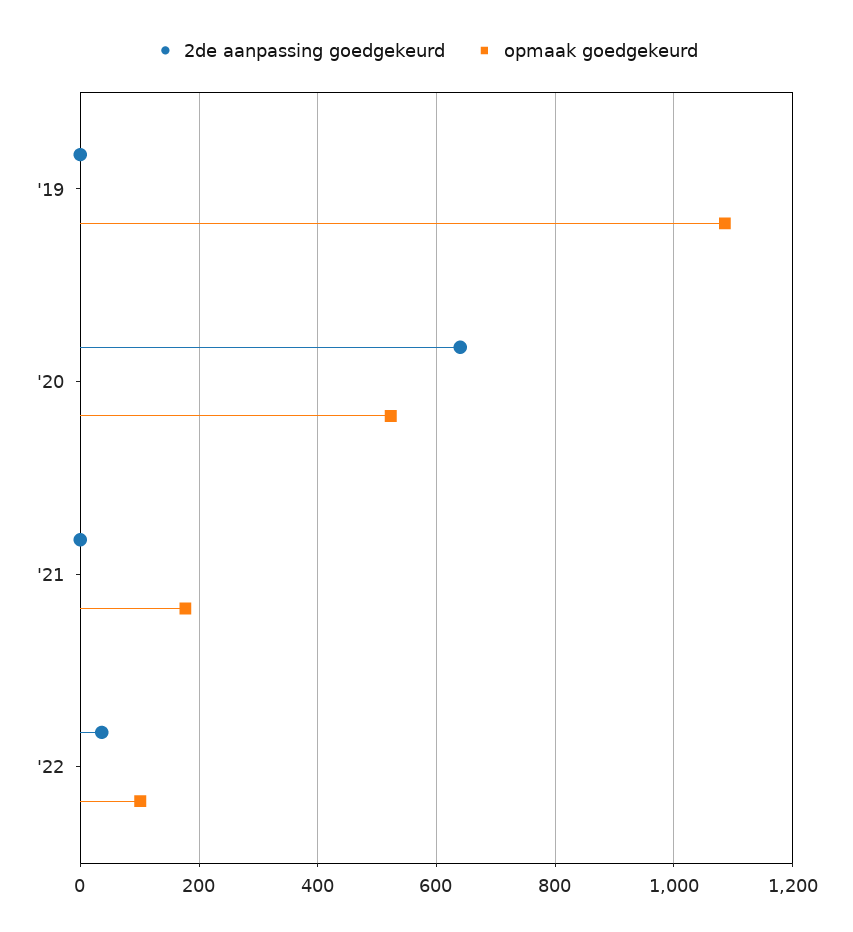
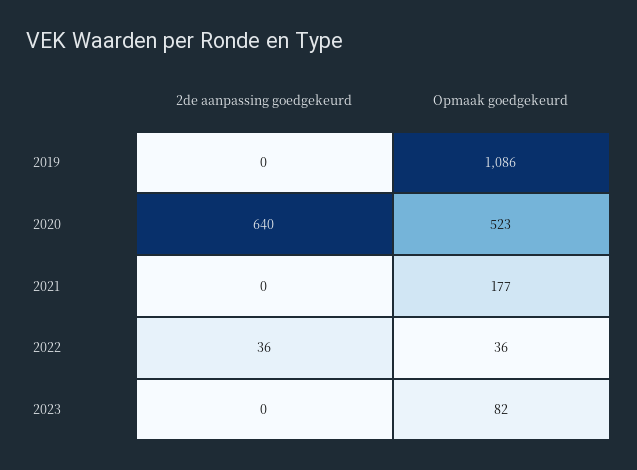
opmaak goedgekeurd, '22: 100 -> 36
2de aanpassing goedgekeurd, 2023: none -> 0
opmaak goedgekeurd, 2023: none -> 82

